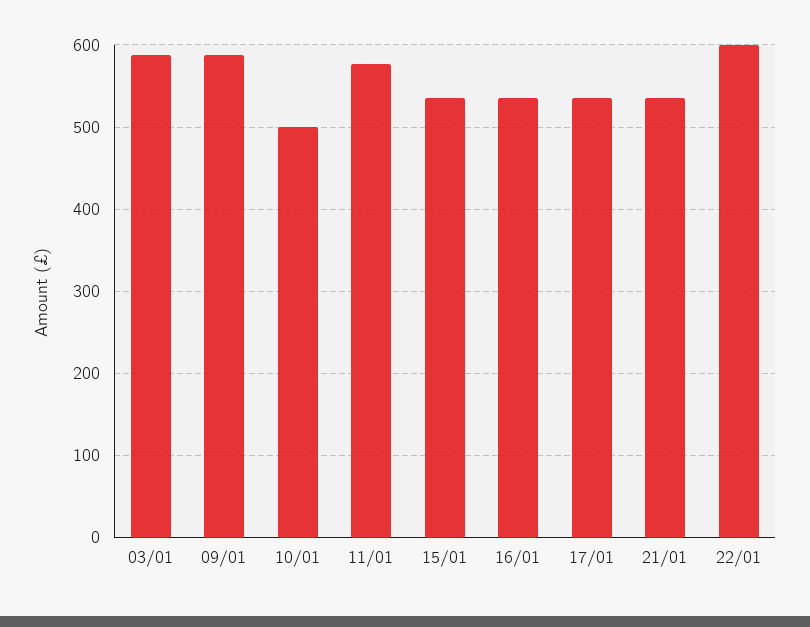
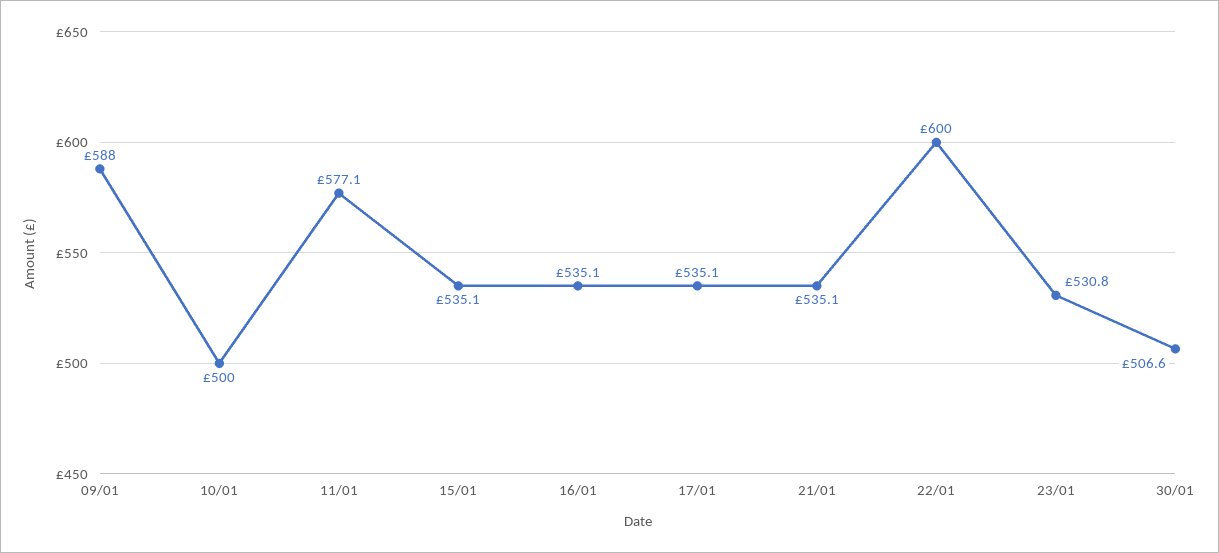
03/01: 590 -> none
23/01: none -> 530.8
30/01: none -> 506.6

